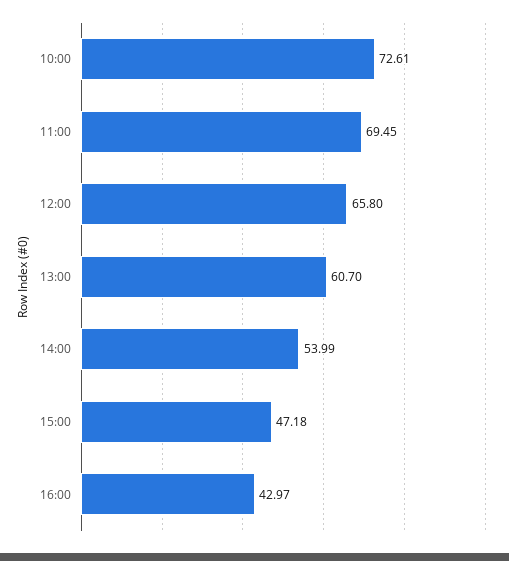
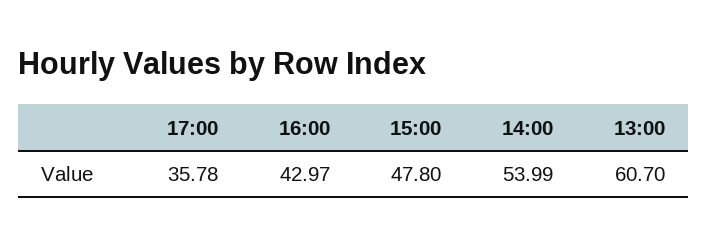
10:00: 72.61 -> none
11:00: 69.45 -> none
12:00: 65.8 -> none
15:00: 47.18 -> 47.8
17:00: none -> 35.78

